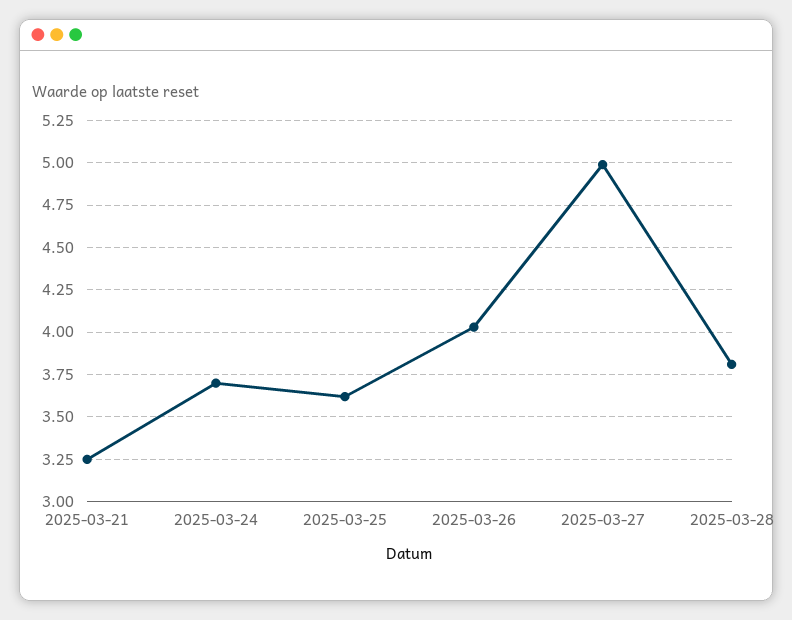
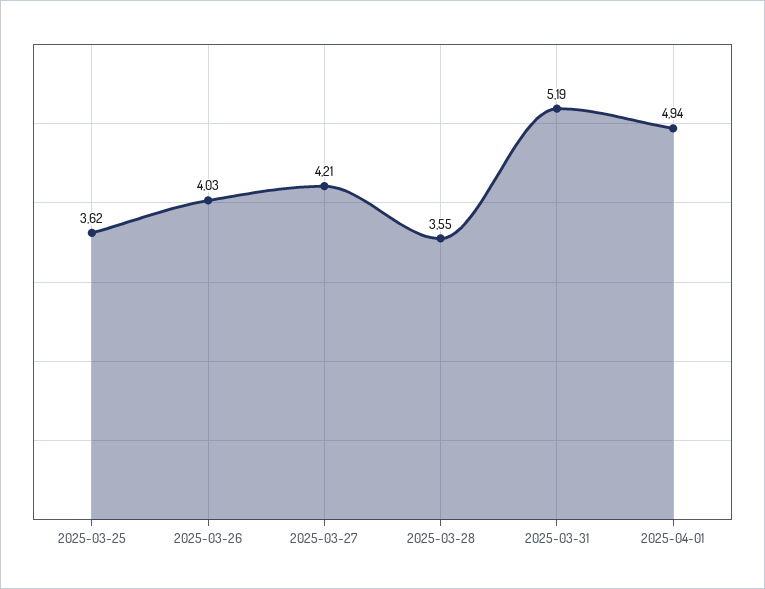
2025-03-21: 3.25 -> none
2025-03-24: 3.7 -> none
2025-03-27: 5 -> 4.21
2025-03-28: 3.8 -> 3.55
2025-03-31: none -> 5.19
2025-04-01: none -> 4.94

